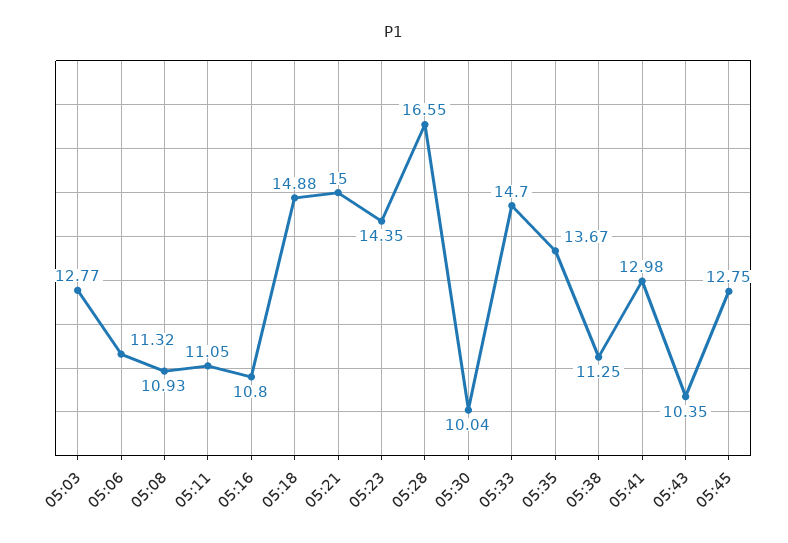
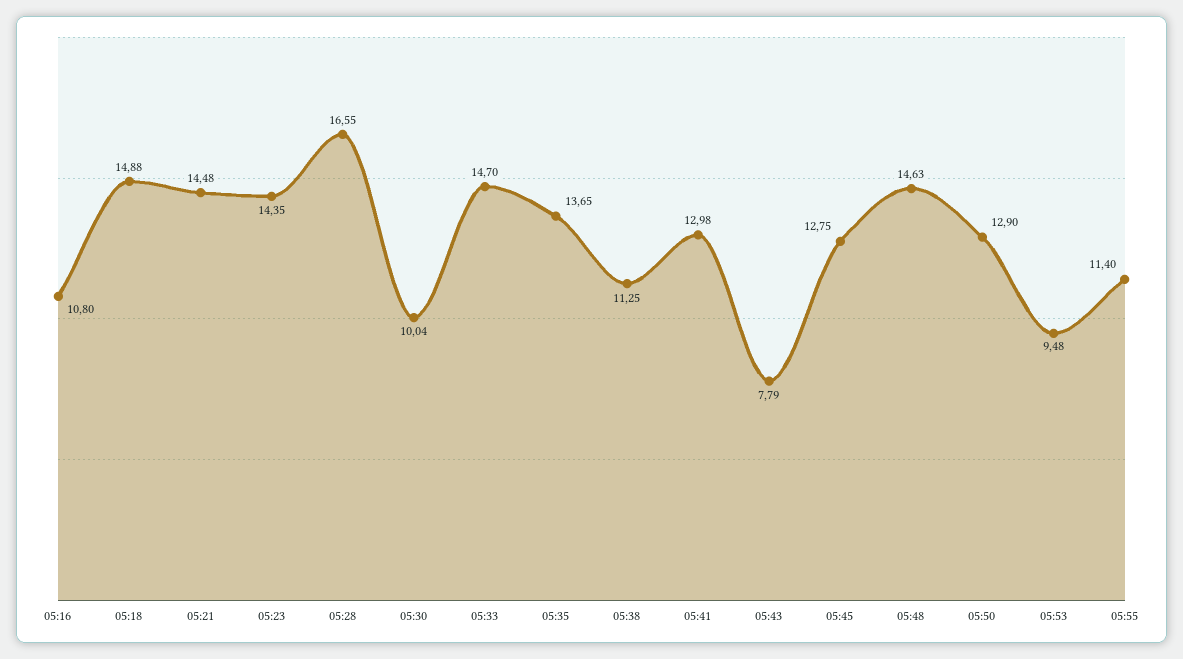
05:03: 12.77 -> none
05:06: 11.32 -> none
05:08: 10.93 -> none
05:11: 11.05 -> none
05:21: 15 -> 14.48
05:35: 13.67 -> 13.65
05:43: 10.35 -> 7.79
05:48: none -> 14.63
05:50: none -> 12.9
05:53: none -> 9.48
05:55: none -> 11.4

